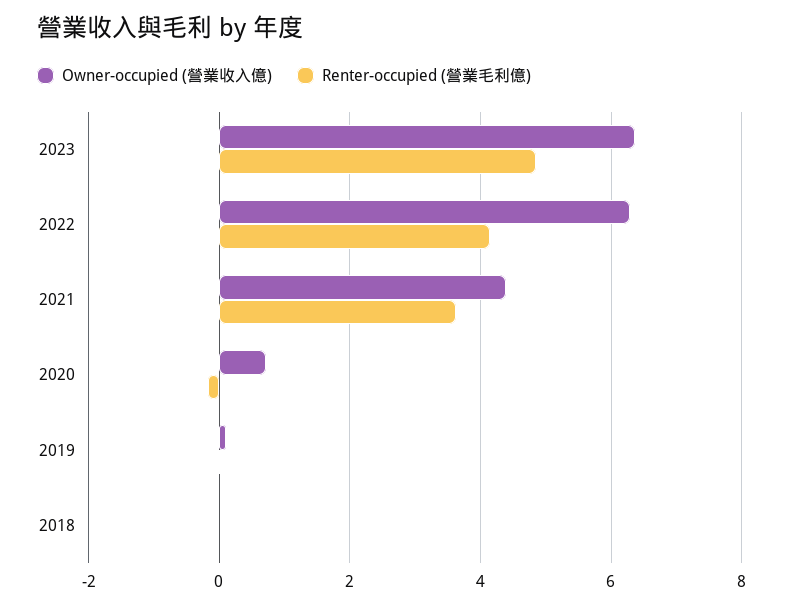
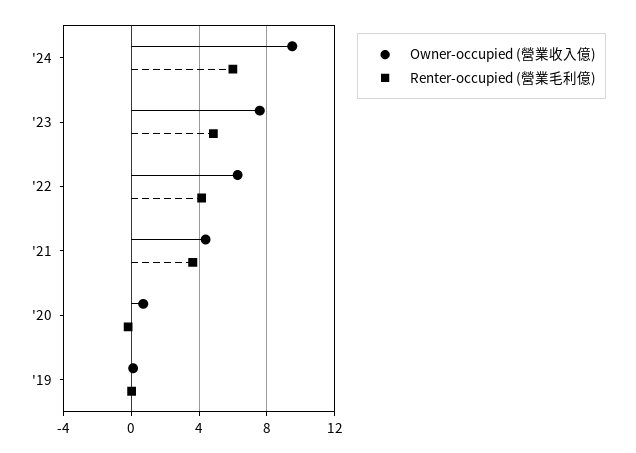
Owner-occupied (營業收入億), 2023: 6.4 -> 7.5
Owner-occupied (營業收入億), 2018: 0 -> none
Renter-occupied (營業毛利億), 2018: 0 -> none
Owner-occupied (營業收入億), '24: none -> 9.5
Renter-occupied (營業毛利億), '24: none -> 6

